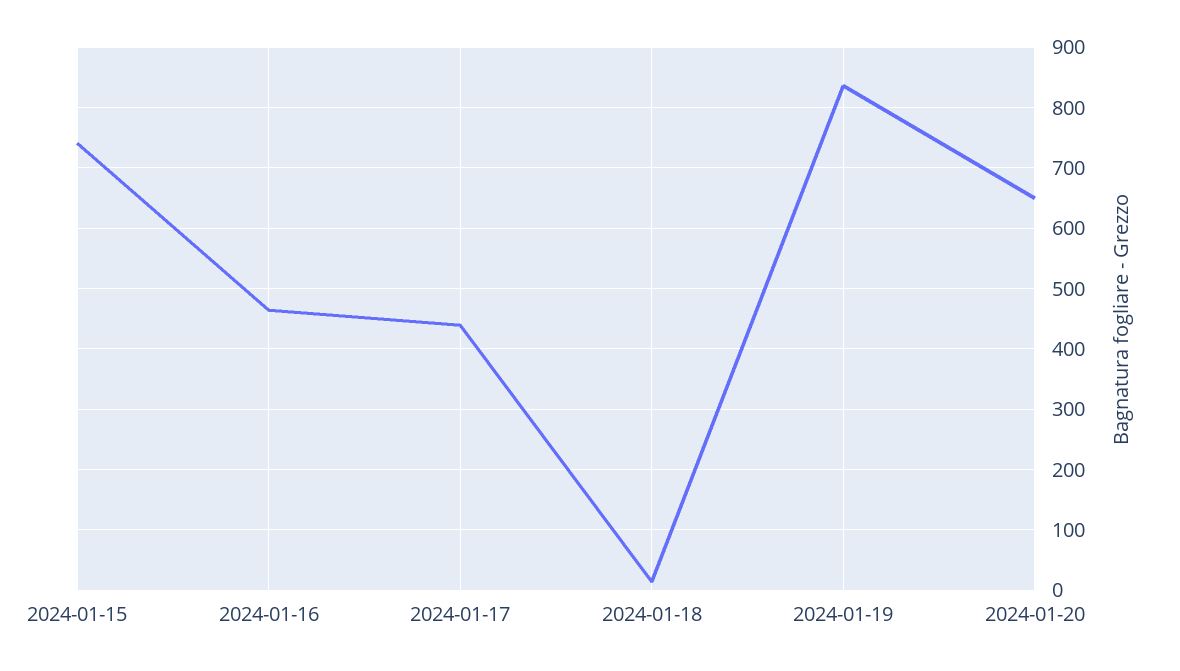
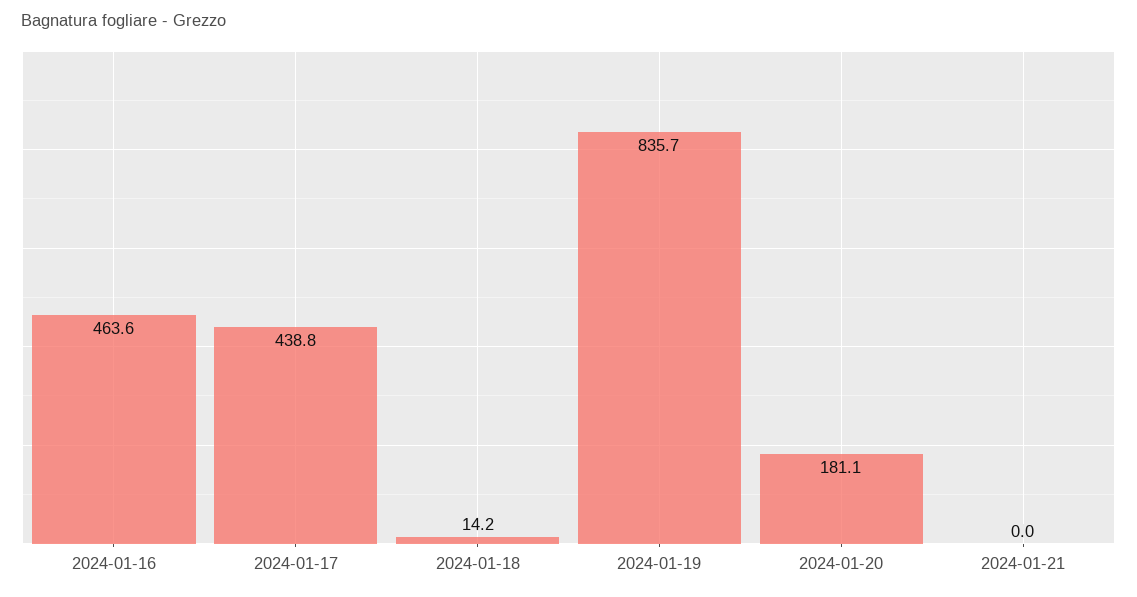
2024-01-15: 740 -> none
2024-01-20: 650 -> 181.1
2024-01-21: none -> 0

